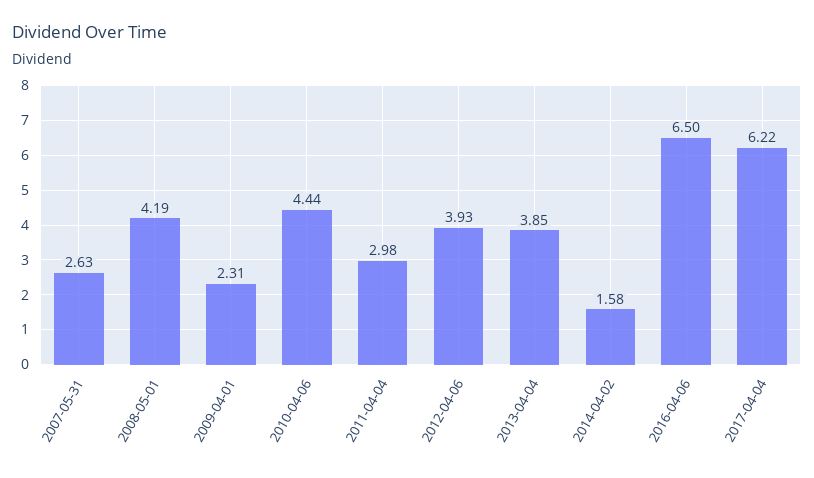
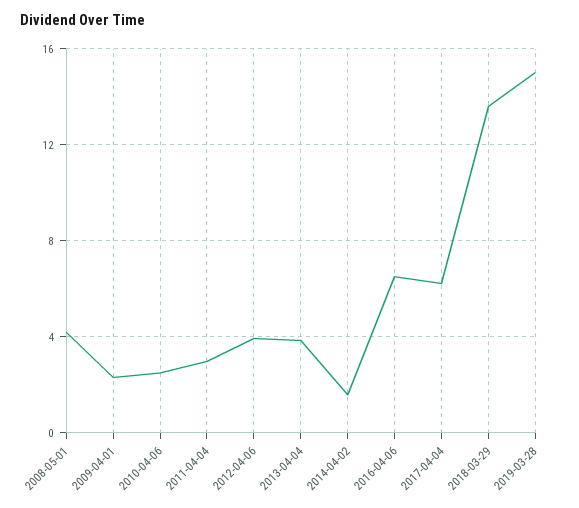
2007-05-31: 2.63 -> none
2010-04-06: 4.44 -> 2.5
2018-03-29: none -> 13.5
2019-03-28: none -> 15

